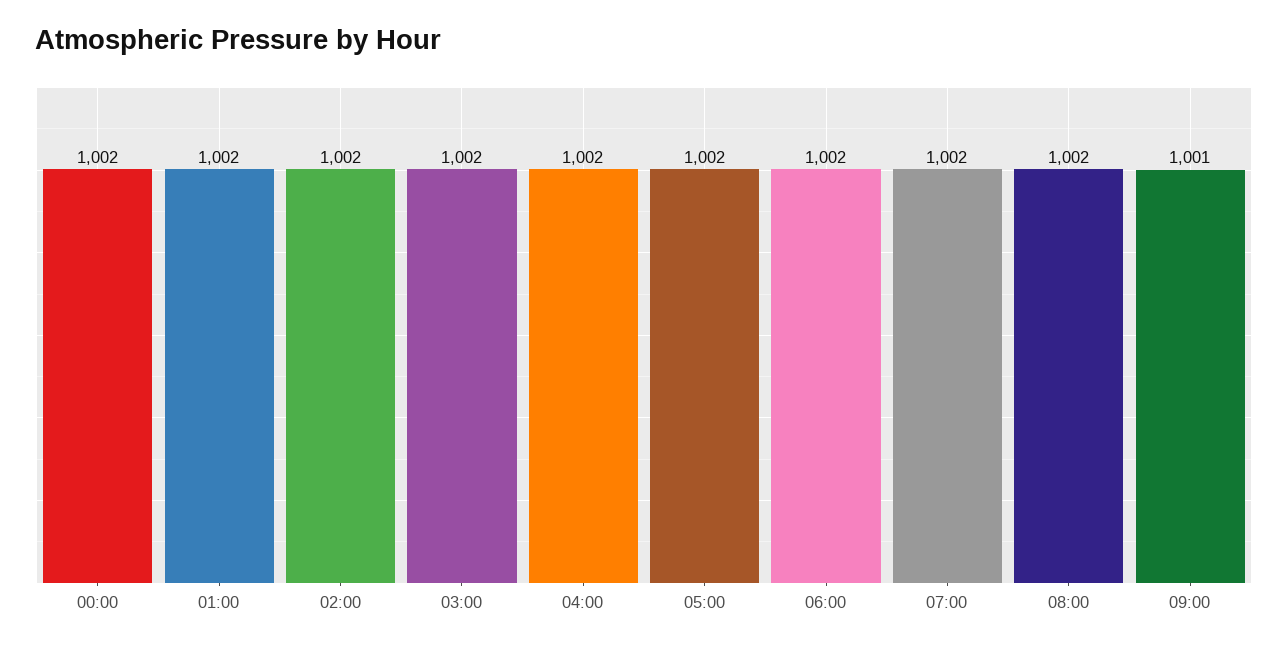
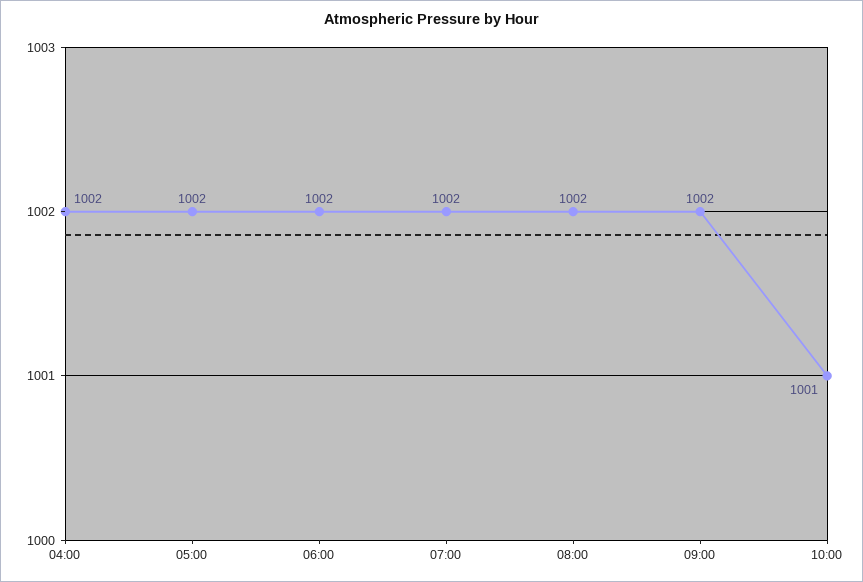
00:00: 1002 -> none
01:00: 1002 -> none
02:00: 1002 -> none
03:00: 1002 -> none
09:00: 1001 -> 1002
10:00: none -> 1001

